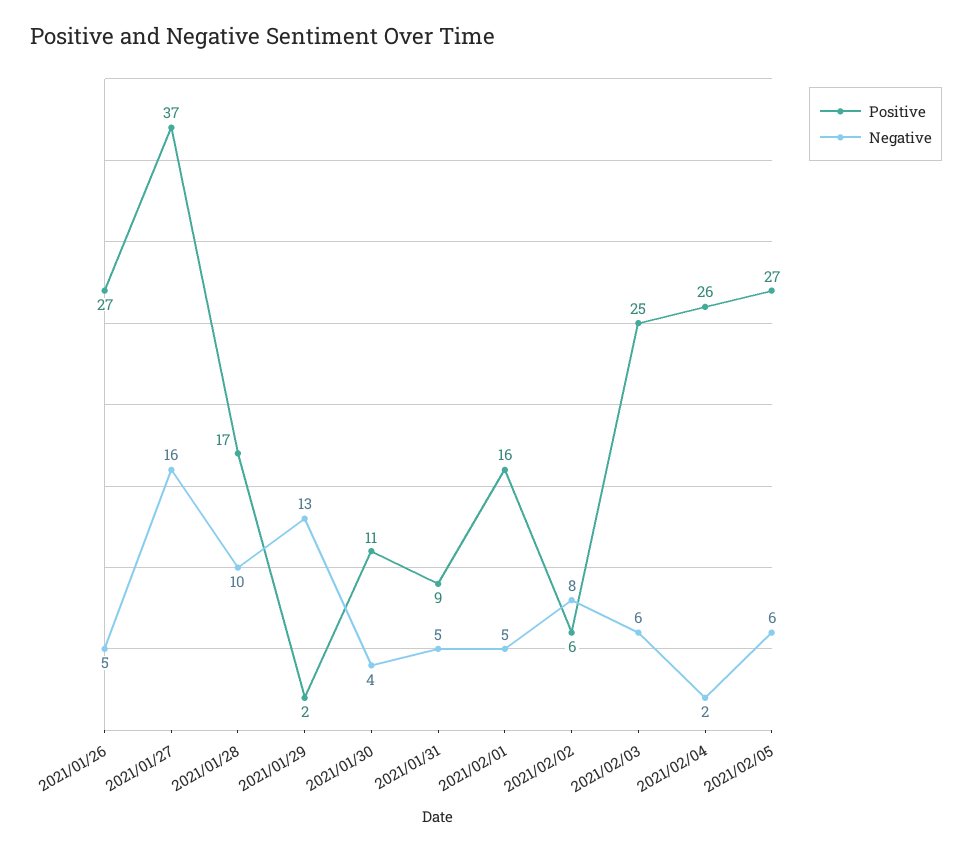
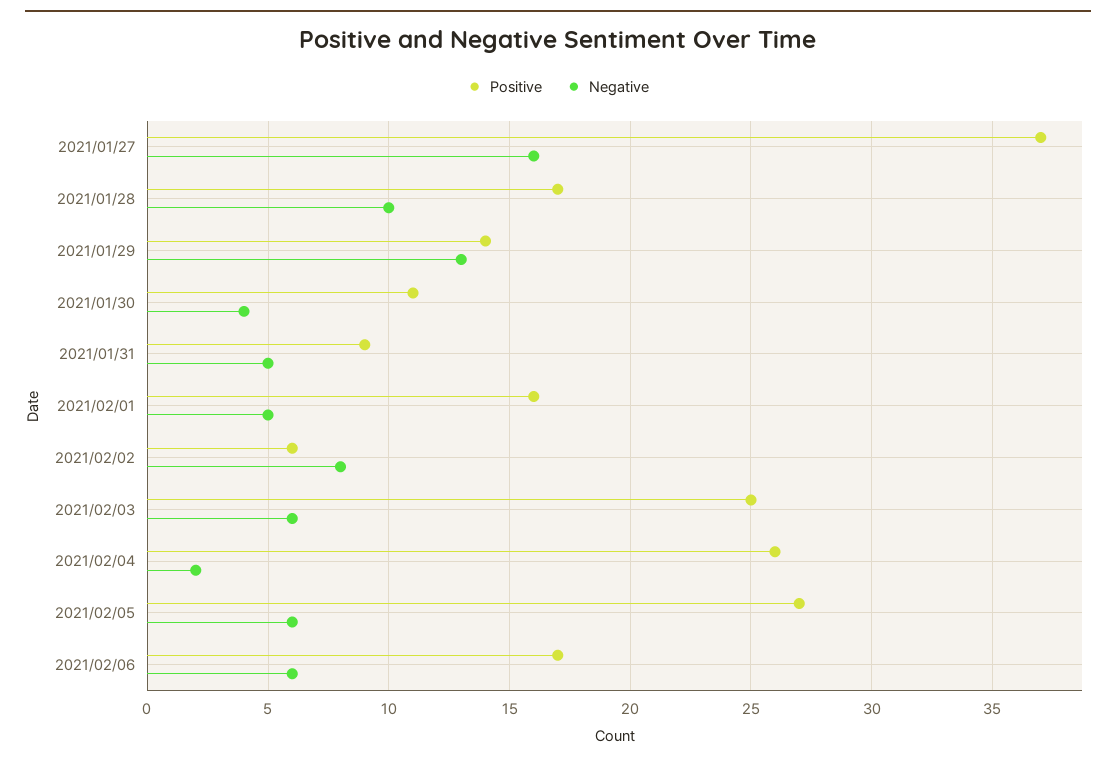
Positive, 2021/01/26: 27 -> none
Negative, 2021/01/26: 5 -> none
Positive, 2021/01/29: 2 -> 14
Positive, 2021/02/06: none -> 17
Negative, 2021/02/06: none -> 6

